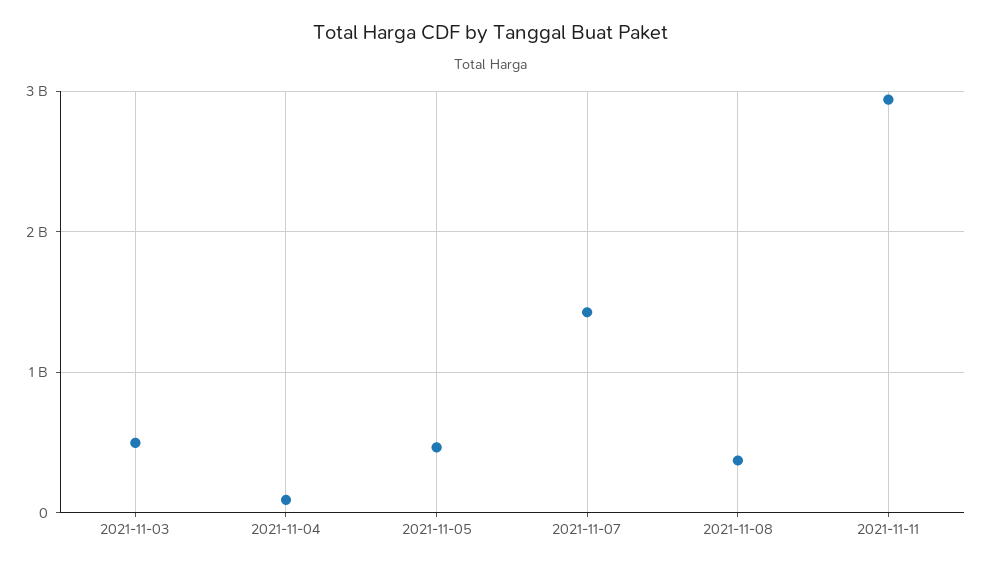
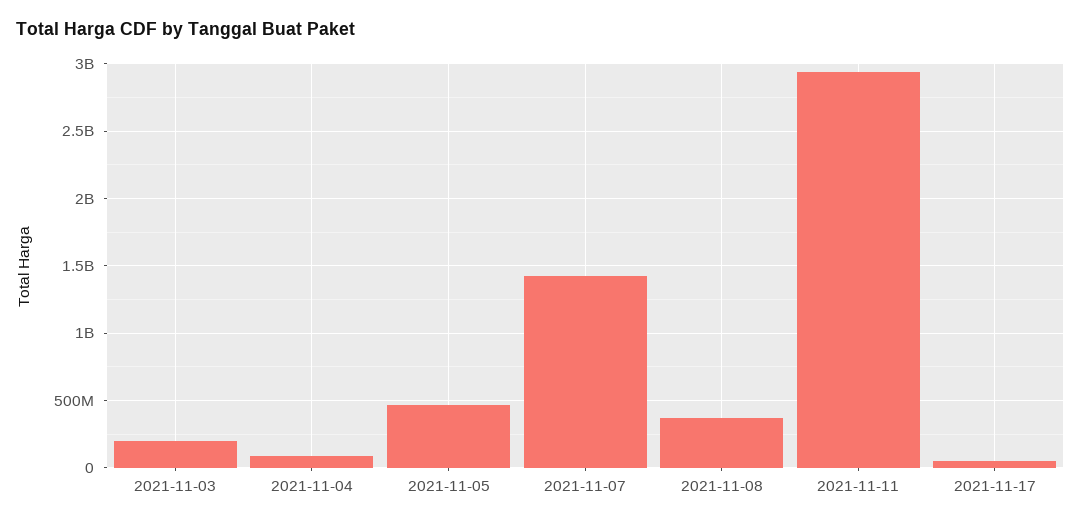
2021-11-03: 500000000 -> 200000000
2021-11-17: none -> 50000000

